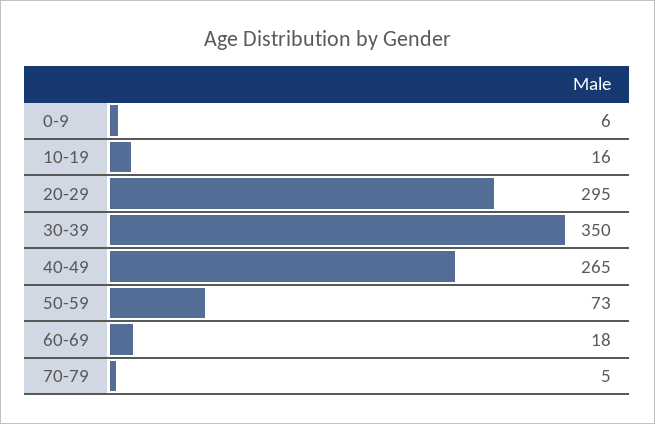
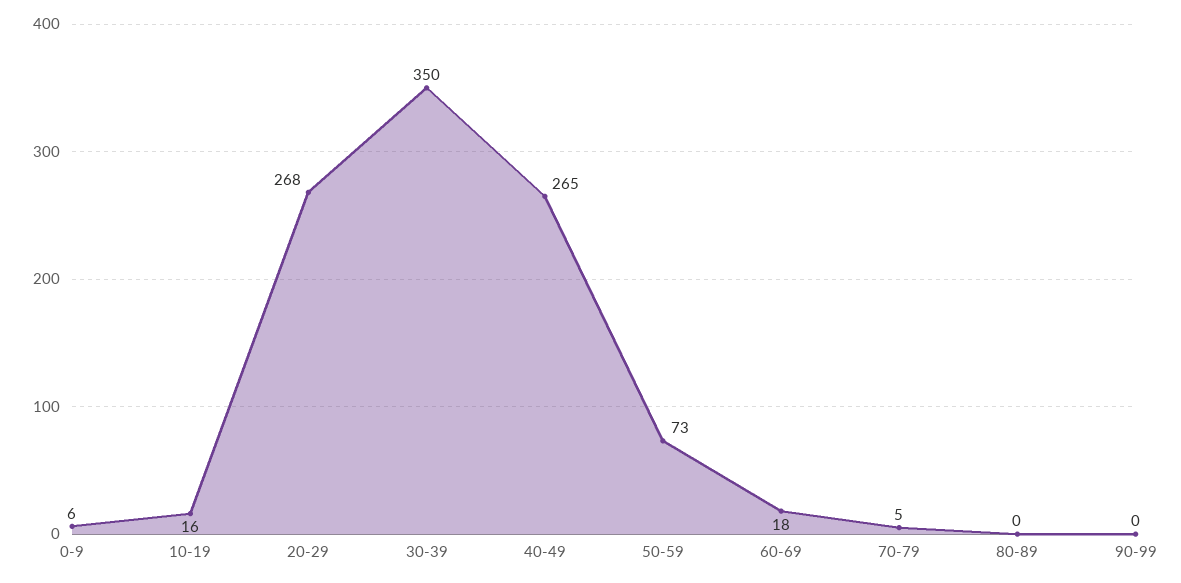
20-29: 295 -> 268
80-89: none -> 0
90-99: none -> 0

